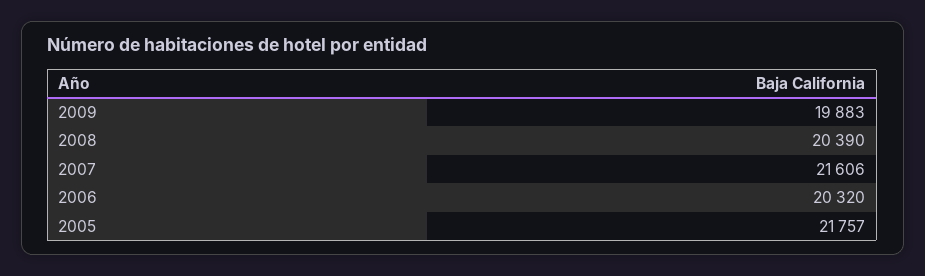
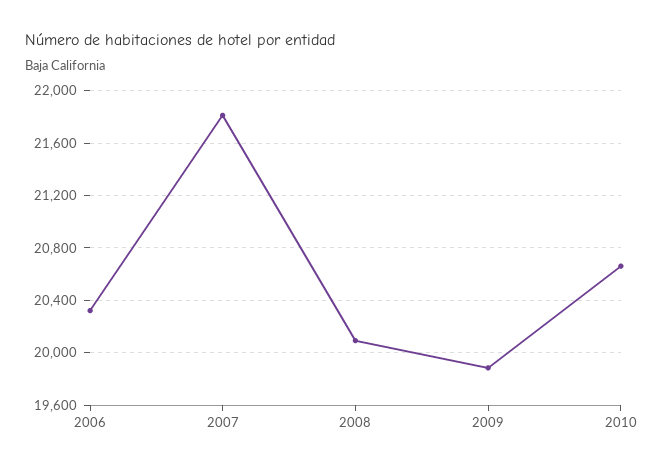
2008: 20390 -> 20100
2007: 21606 -> 21800
2005: 21757 -> none
2010: none -> 20650

